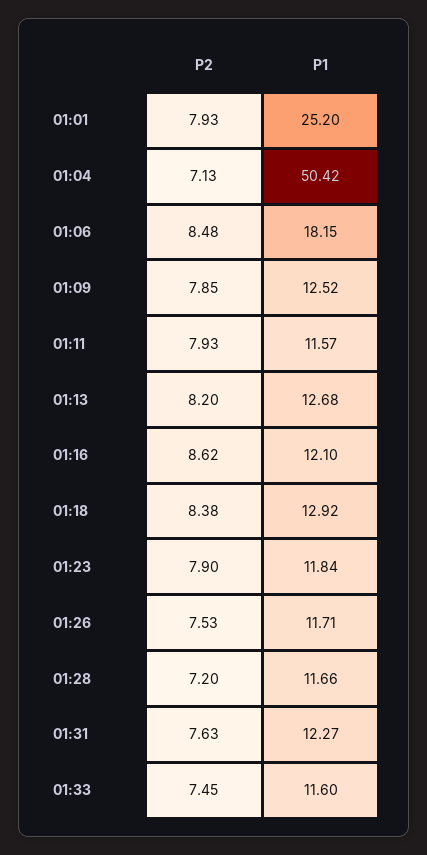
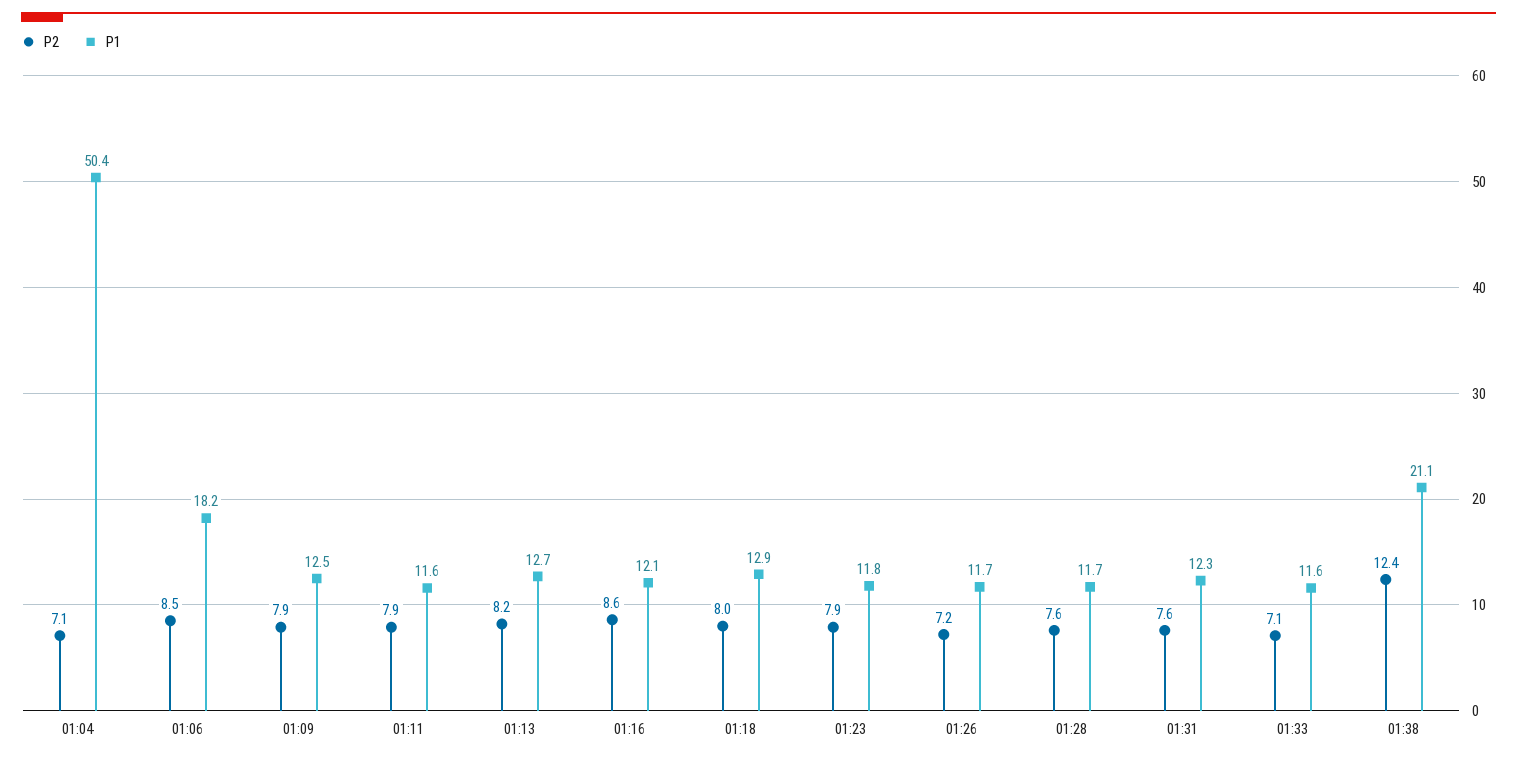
P2, 01:01: 7.93 -> none
P1, 01:01: 25.2 -> none
P2, 01:18: 8.38 -> 8
P2, 01:26: 7.53 -> 7.2
P2, 01:28: 7.2 -> 7.6
P2, 01:33: 7.45 -> 7.1
P2, 01:38: none -> 12.4
P1, 01:38: none -> 21.1

